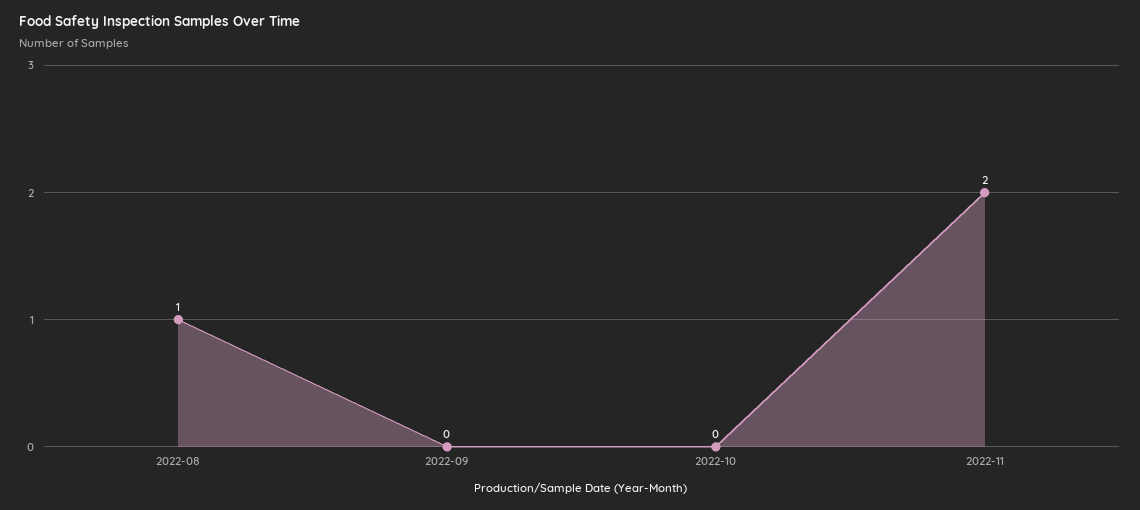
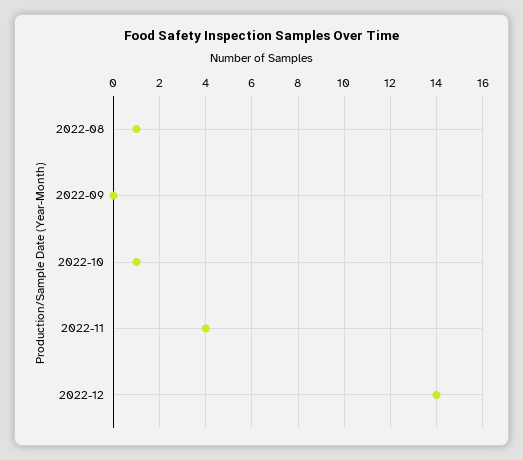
2022-10: 0 -> 1
2022-11: 2 -> 4
2022-12: none -> 14

